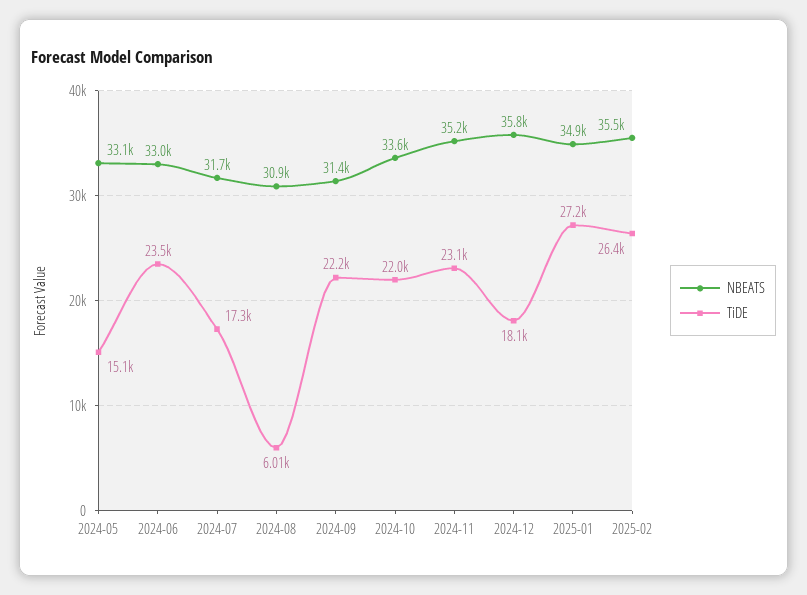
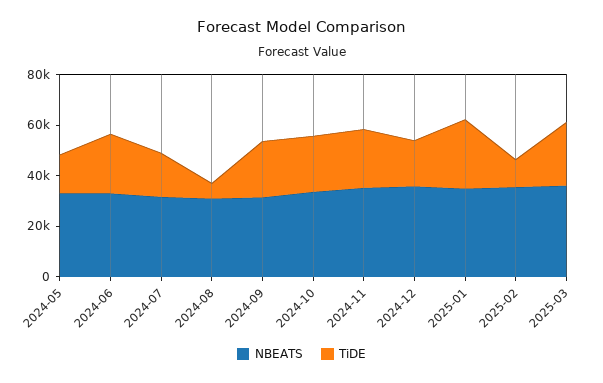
TiDE, 2025-02: 26400 -> 10000
NBEATS, 2025-03: none -> 35000
TiDE, 2025-03: none -> 25000

